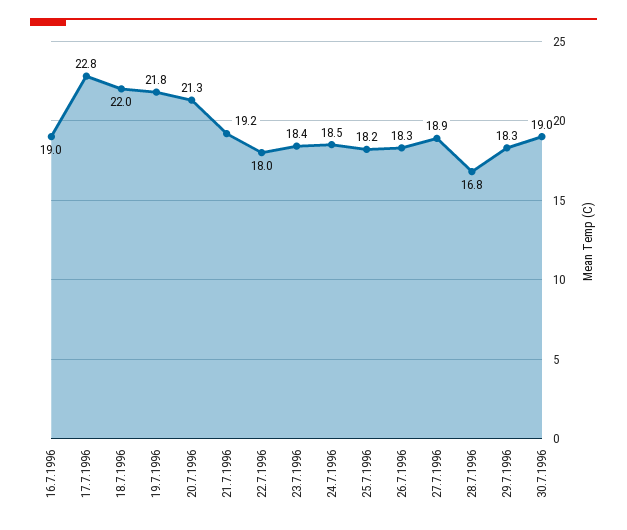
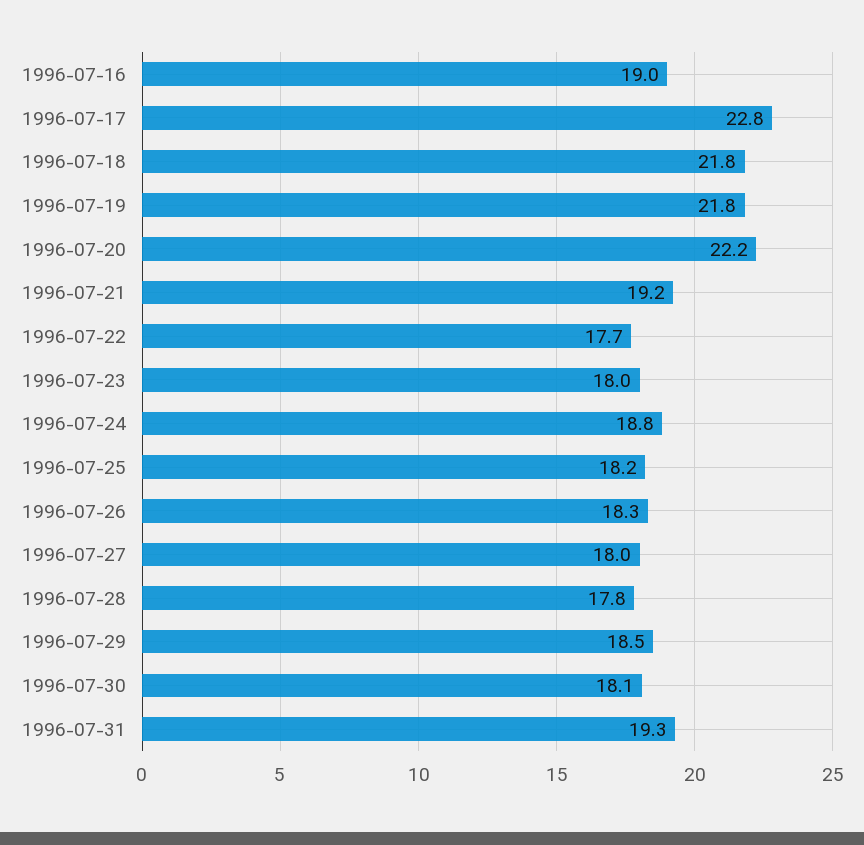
18.7.1996: 22 -> 21.8
20.7.1996: 21.3 -> 22.2
22.7.1996: 18 -> 17.7
23.7.1996: 18.4 -> 18
24.7.1996: 18.5 -> 18.8
27.7.1996: 18.9 -> 18
28.7.1996: 16.8 -> 17.8
29.7.1996: 18.3 -> 18.5
30.7.1996: 19 -> 18.1
1996-07-31: none -> 19.3

